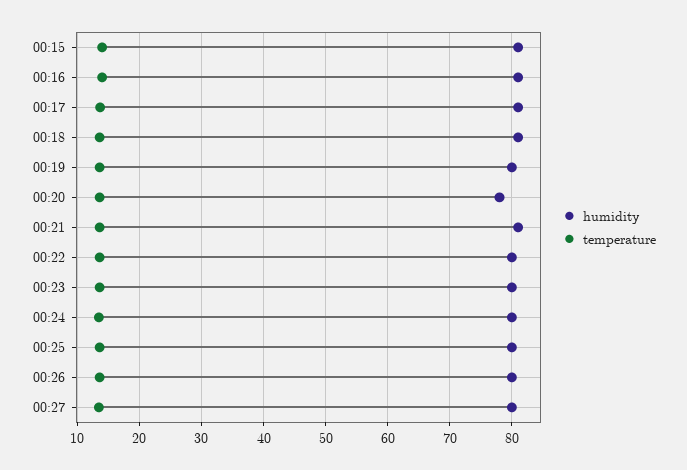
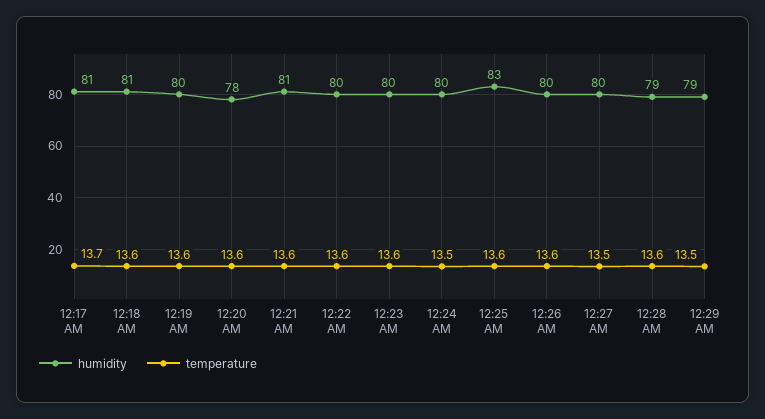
humidity, 00:15: 81 -> none
temperature, 00:15: 14 -> none
humidity, 00:16: 81 -> none
temperature, 00:16: 14 -> none
humidity, 00:25: 80 -> 83
humidity, 12:28 AM: none -> 79
temperature, 12:28 AM: none -> 13.6
humidity, 12:29 AM: none -> 79
temperature, 12:29 AM: none -> 13.5

